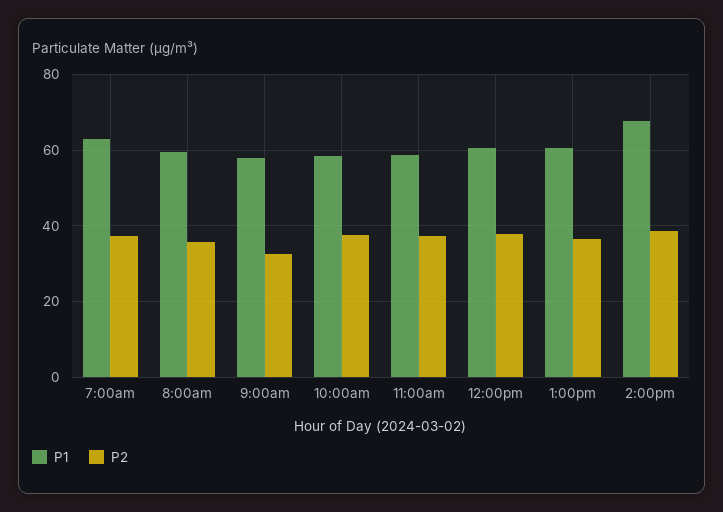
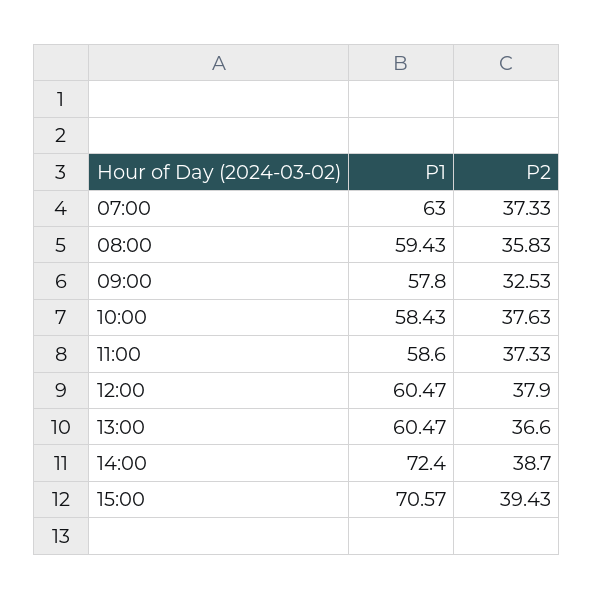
P1, 2:00pm: 68 -> 72.4
P1, 15:00: none -> 70.57
P2, 15:00: none -> 39.43

